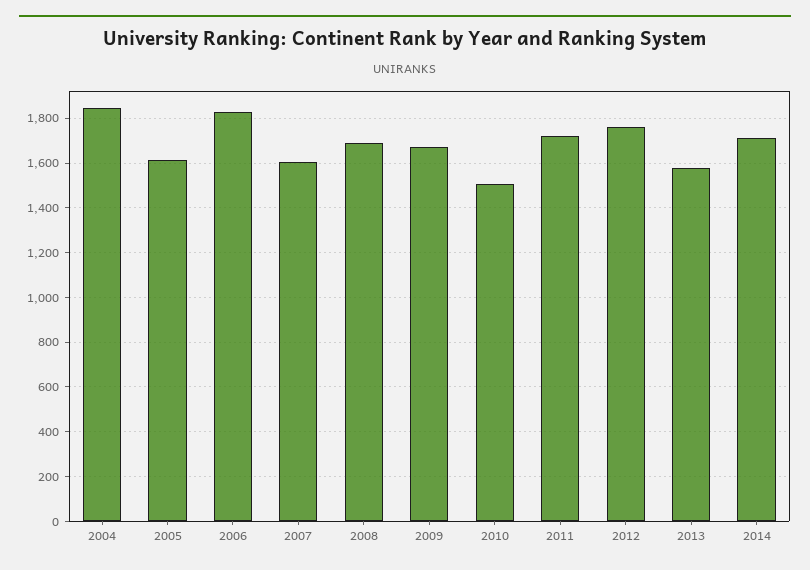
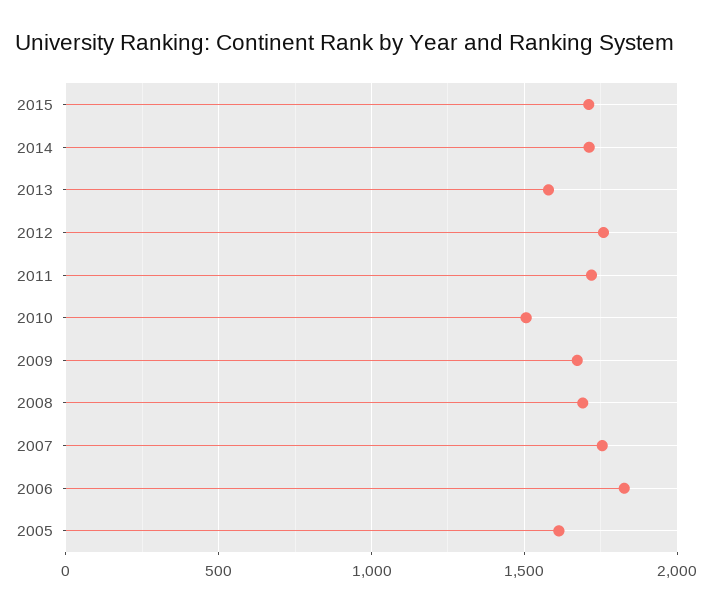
2004: 1850 -> none
2007: 1600 -> 1750
2015: none -> 1700

